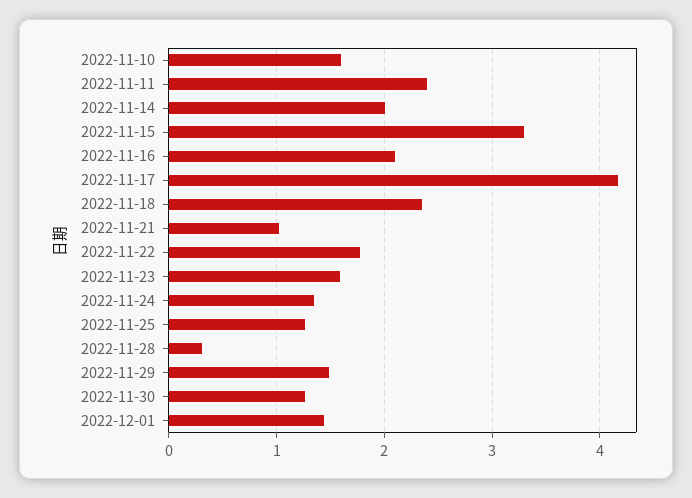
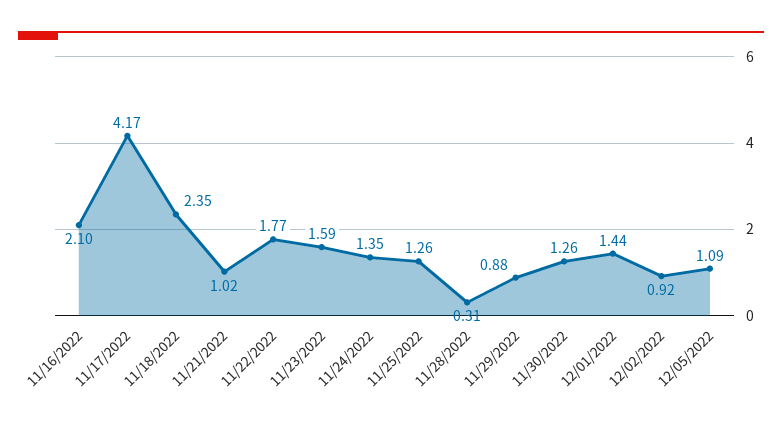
2022-11-10: 1.6 -> none
2022-11-11: 2.4 -> none
2022-11-14: 2 -> none
2022-11-15: 3.3 -> none
2022-11-29: 1.5 -> 0.88
12/02/2022: none -> 0.92
12/05/2022: none -> 1.09

